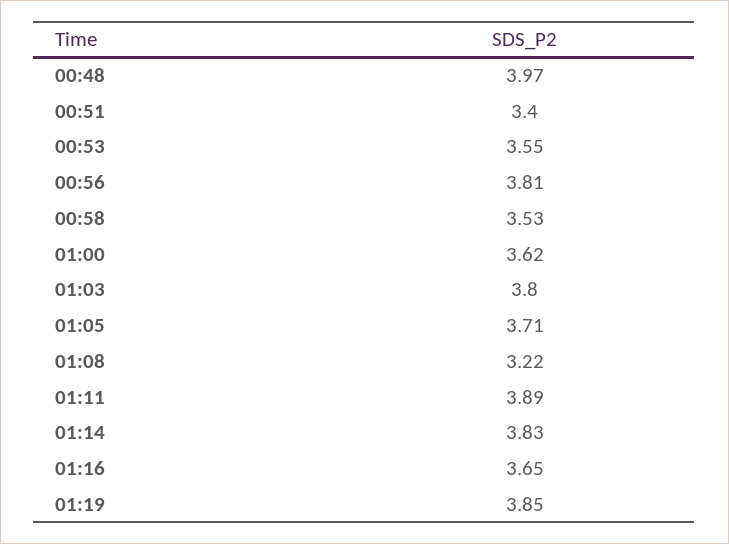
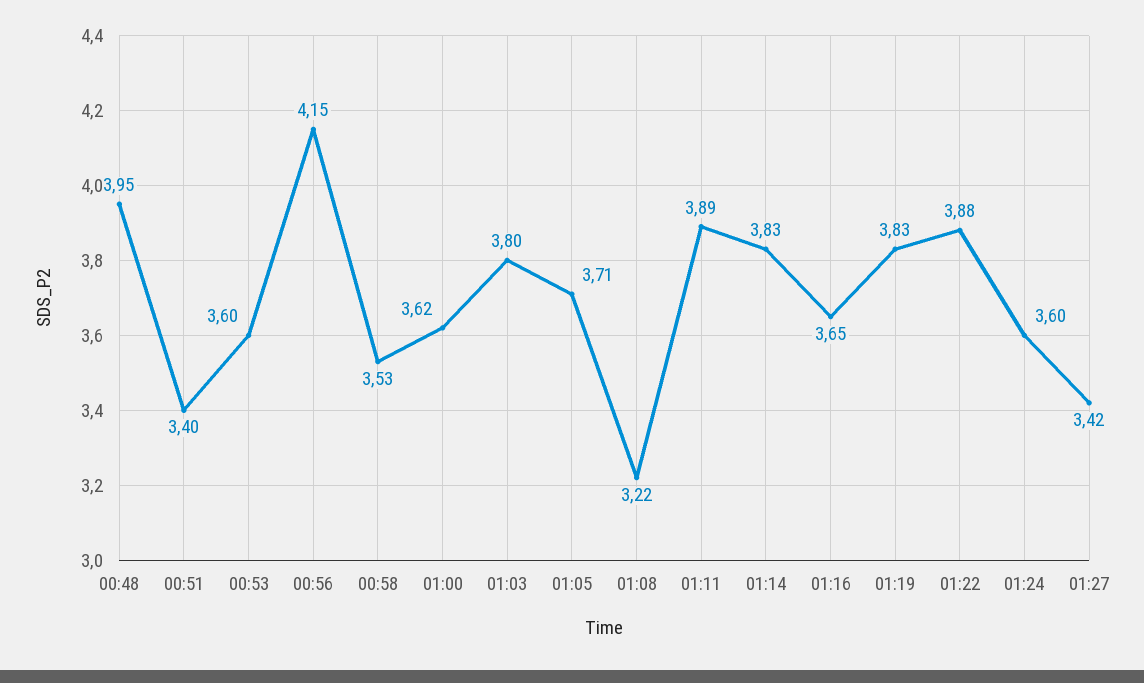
00:48: 3.97 -> 3.95
00:53: 3.55 -> 3.6
00:56: 3.81 -> 4.15
01:19: 3.85 -> 3.83
01:22: none -> 3.88
01:24: none -> 3.6
01:27: none -> 3.42

